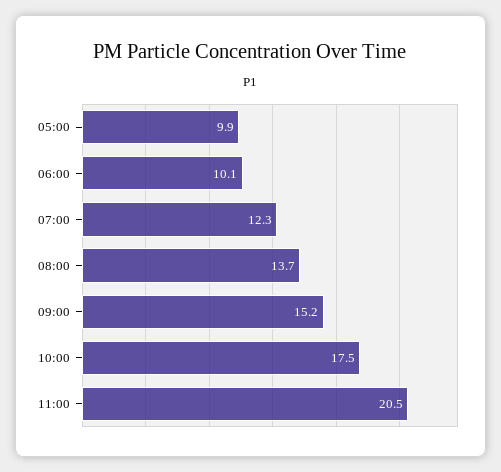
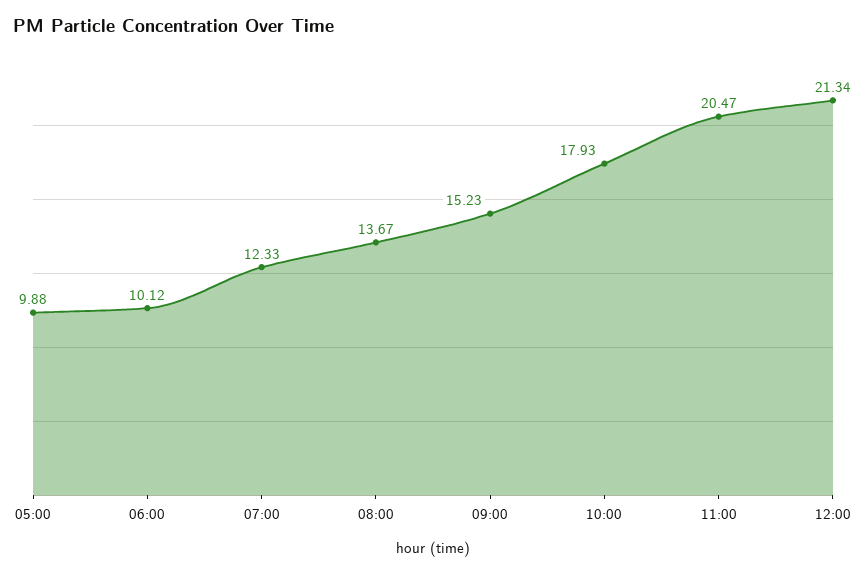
10:00: 17.5 -> 17.93
12:00: none -> 21.34

